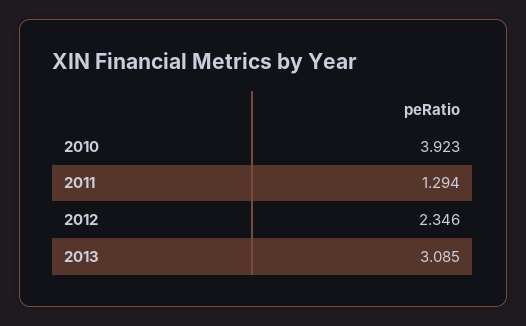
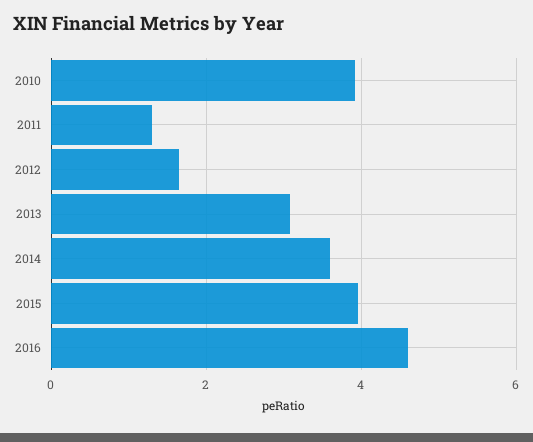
2012: 2.346 -> 1.6
2014: none -> 3.6
2015: none -> 4
2016: none -> 4.6

